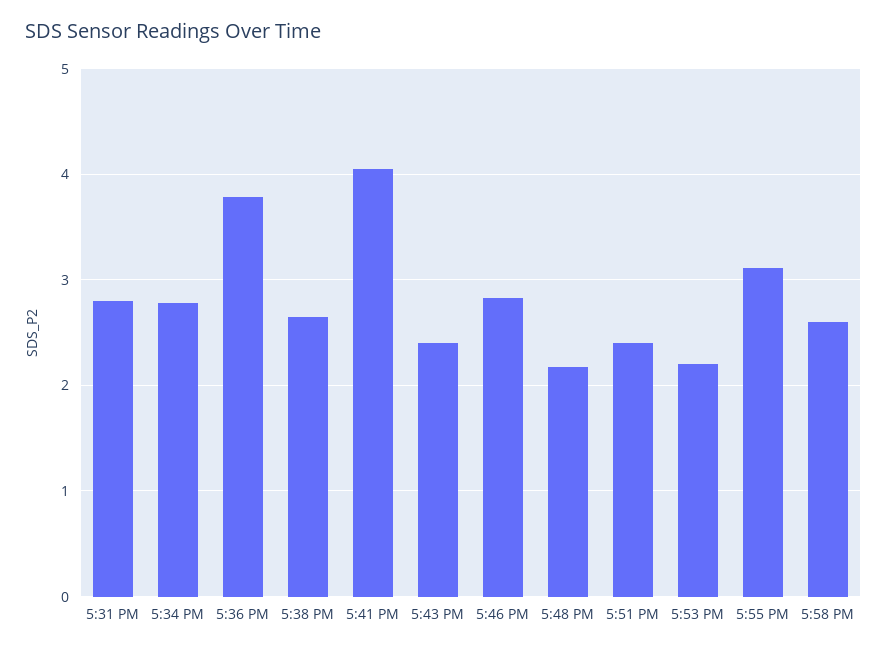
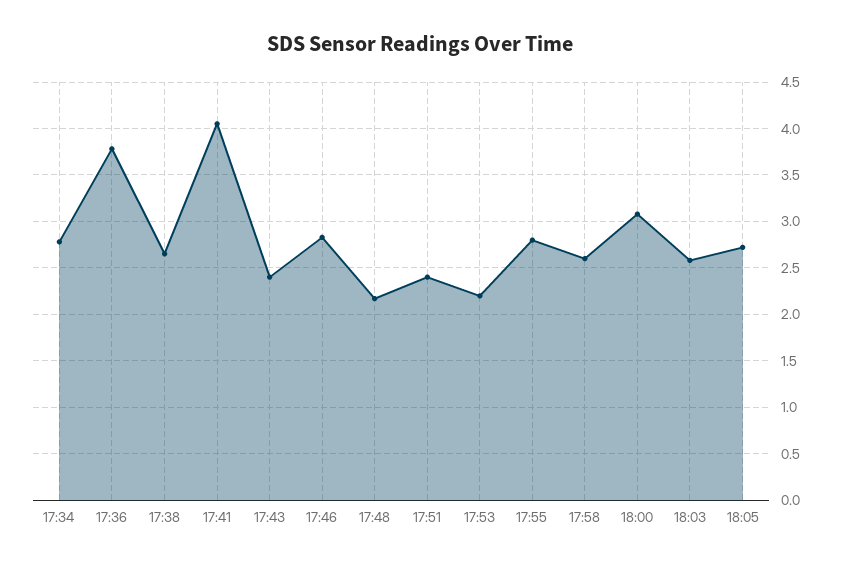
5:31 PM: 2.8 -> none
5:55 PM: 3.1 -> 2.8
18:00: none -> 3.1
18:03: none -> 2.6
18:05: none -> 2.7

